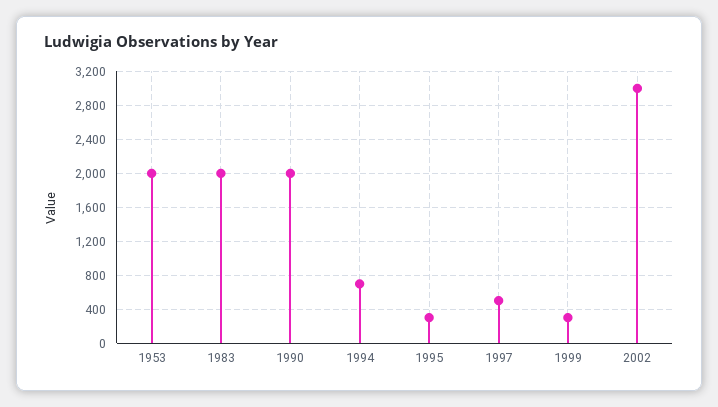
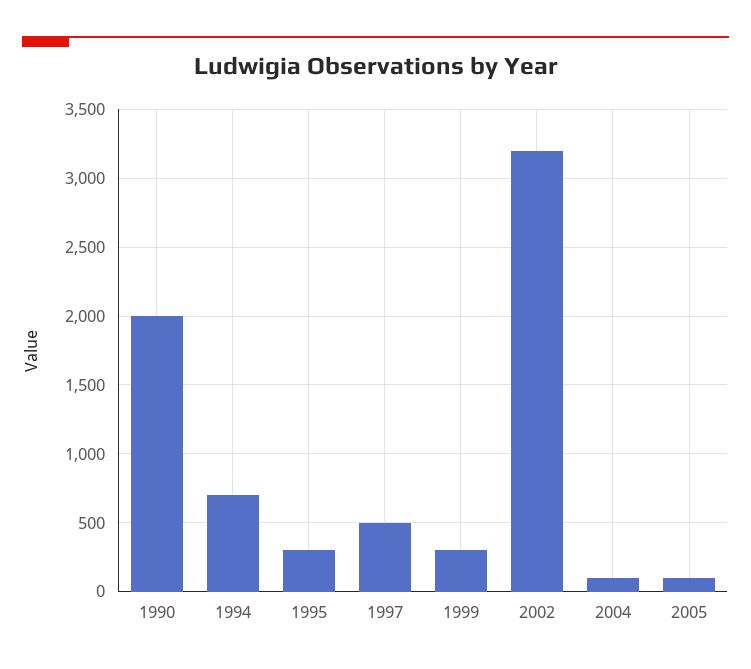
1953: 2000 -> none
1983: 2000 -> none
2002: 3000 -> 3200
2004: none -> 100
2005: none -> 100

